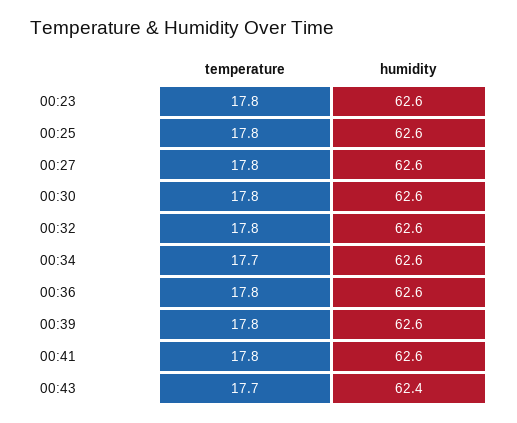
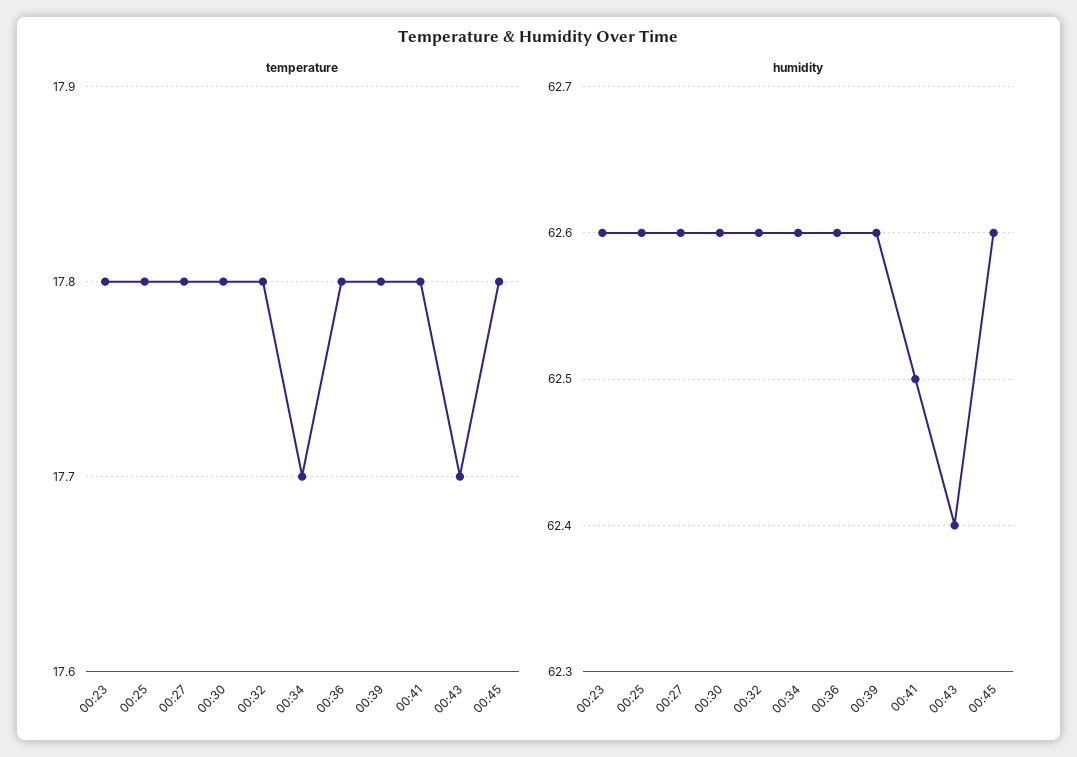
humidity, 00:41: 62.6 -> 62.5
temperature, 00:45: none -> 17.8
humidity, 00:45: none -> 62.6

